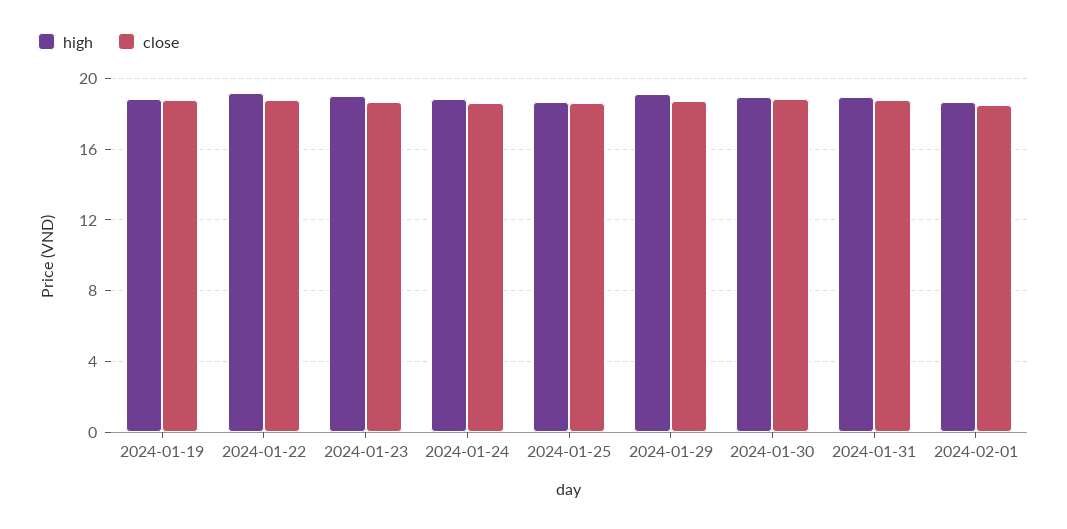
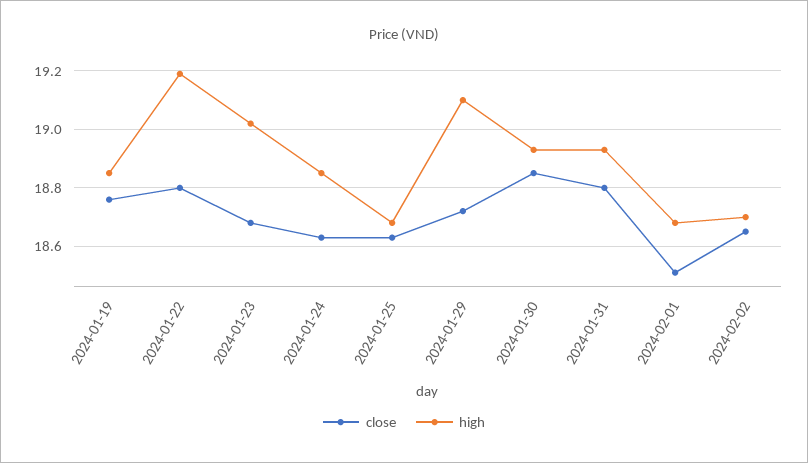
close, 2024-02-02: none -> 18.65
high, 2024-02-02: none -> 18.7

